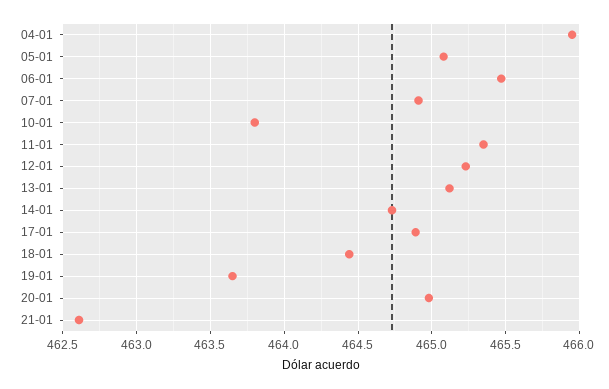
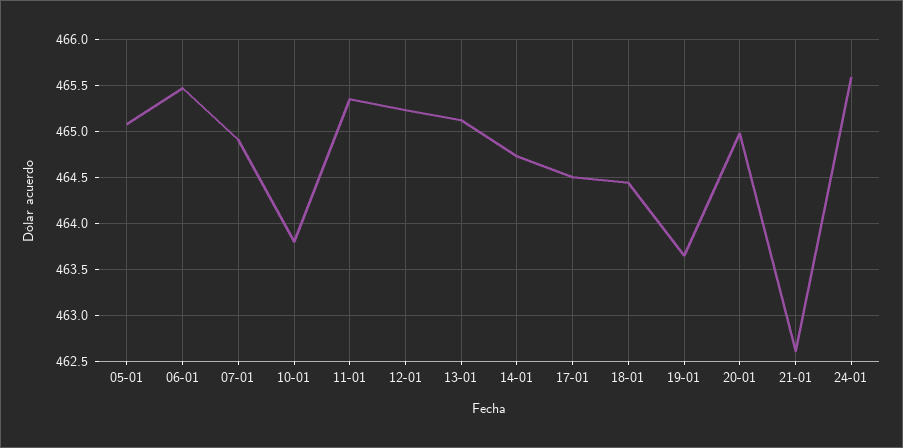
04-01: 465.95 -> none
17-01: 464.9 -> 464.5
24-01: none -> 465.6

